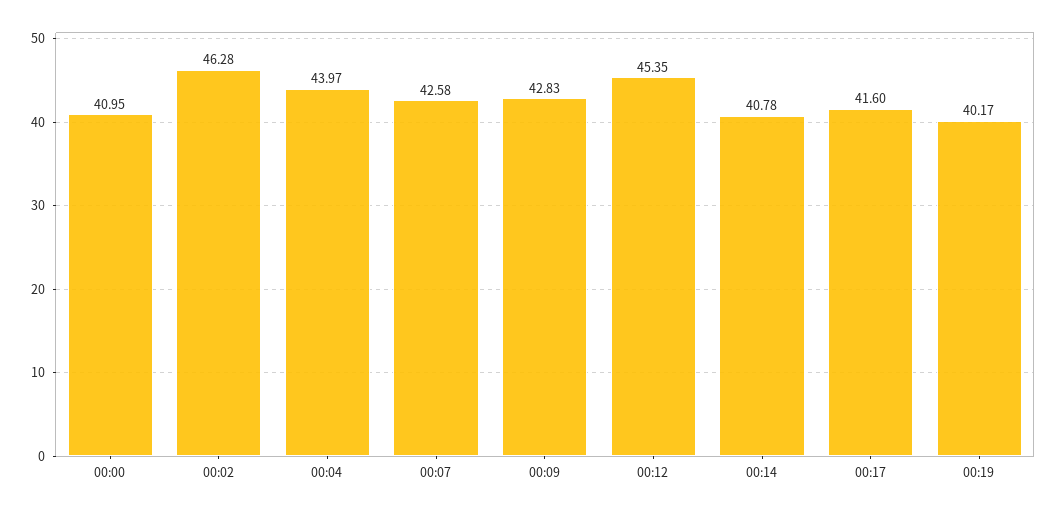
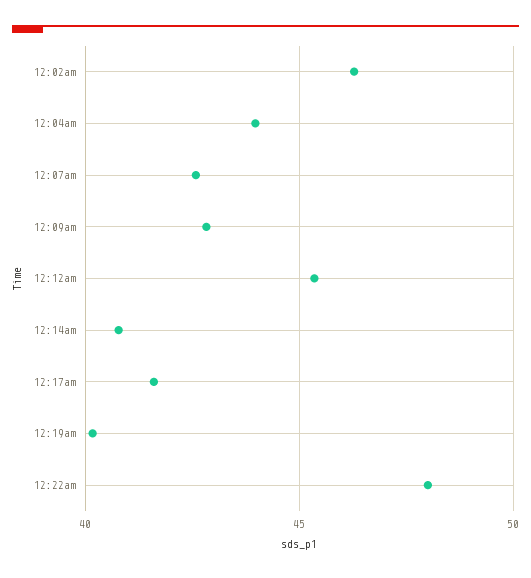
00:00: 40.95 -> none
12:22am: none -> 48

